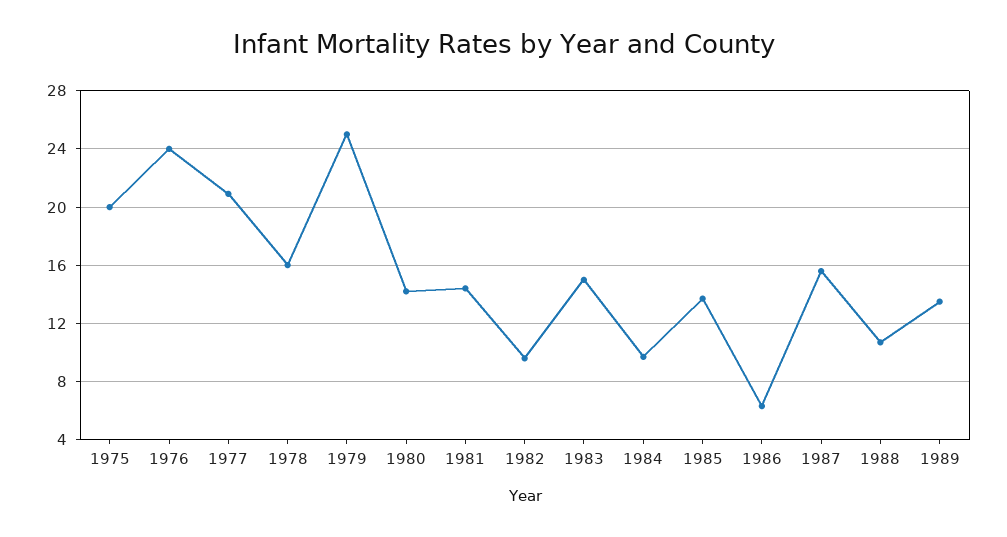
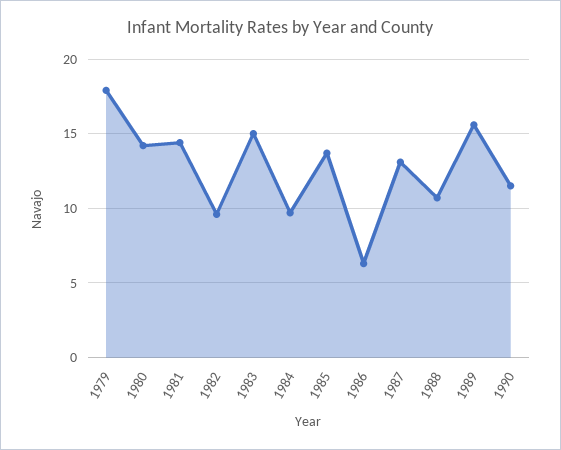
1975: 20 -> none
1976: 24 -> none
1977: 21 -> none
1978: 16 -> none
1979: 25 -> 18
1987: 15.5 -> 13
1989: 13.5 -> 15.5
1990: none -> 11.5

